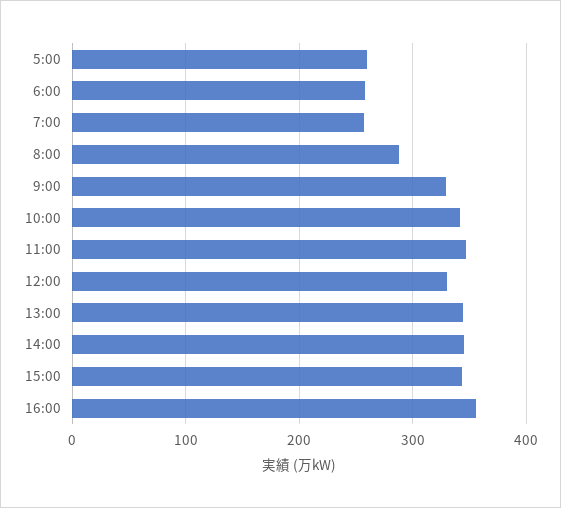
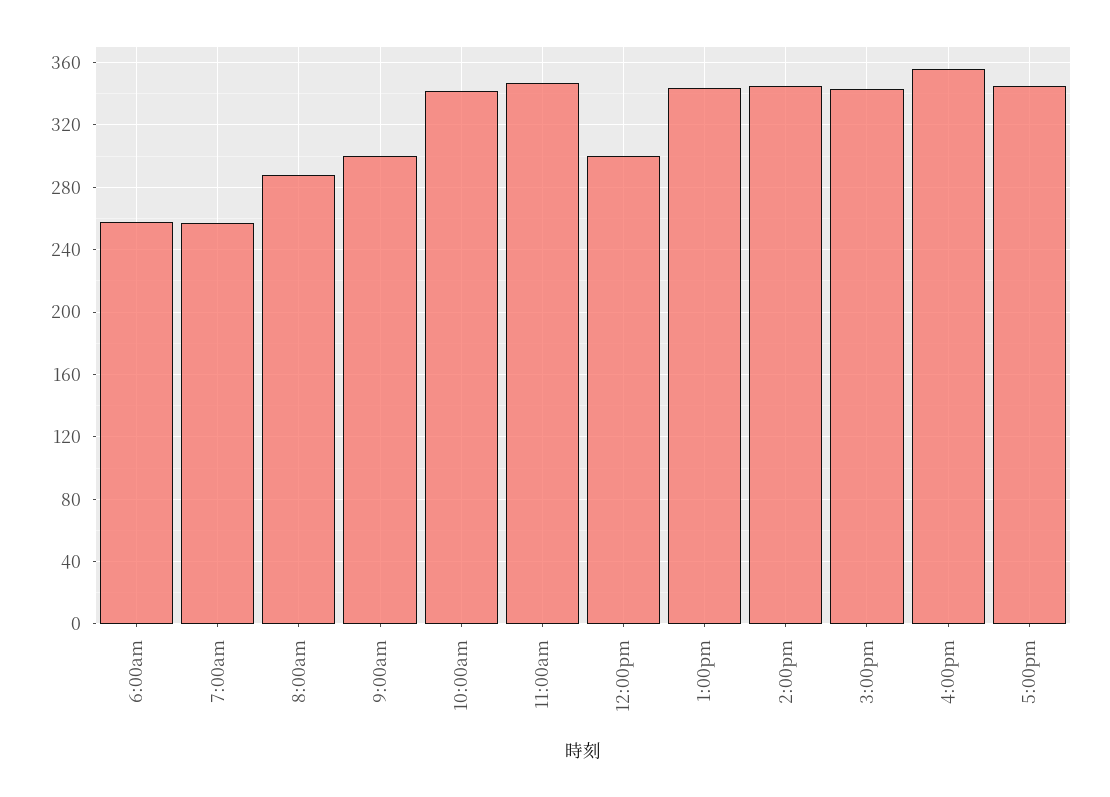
5:00: 260 -> none
9:00: 330 -> 300
12:00: 330 -> 300
5:00pm: none -> 345

